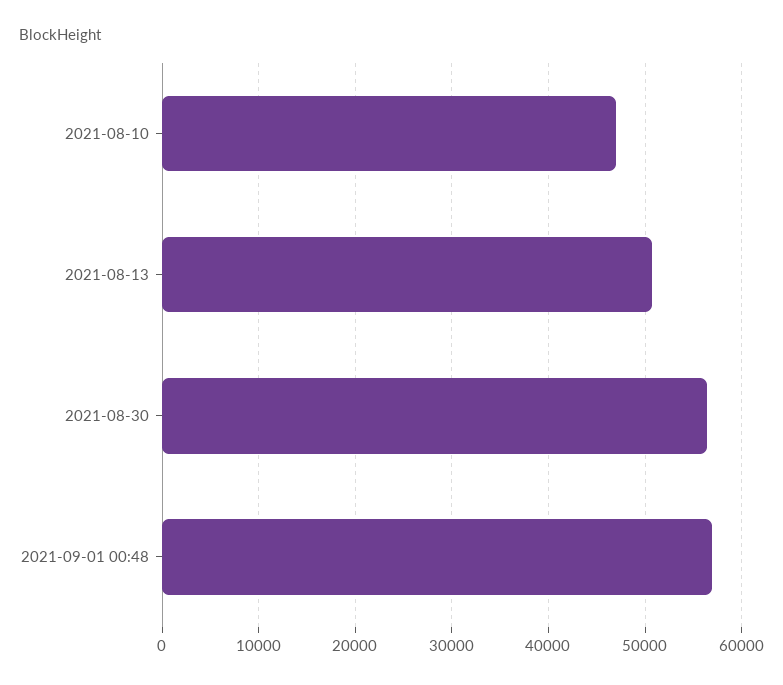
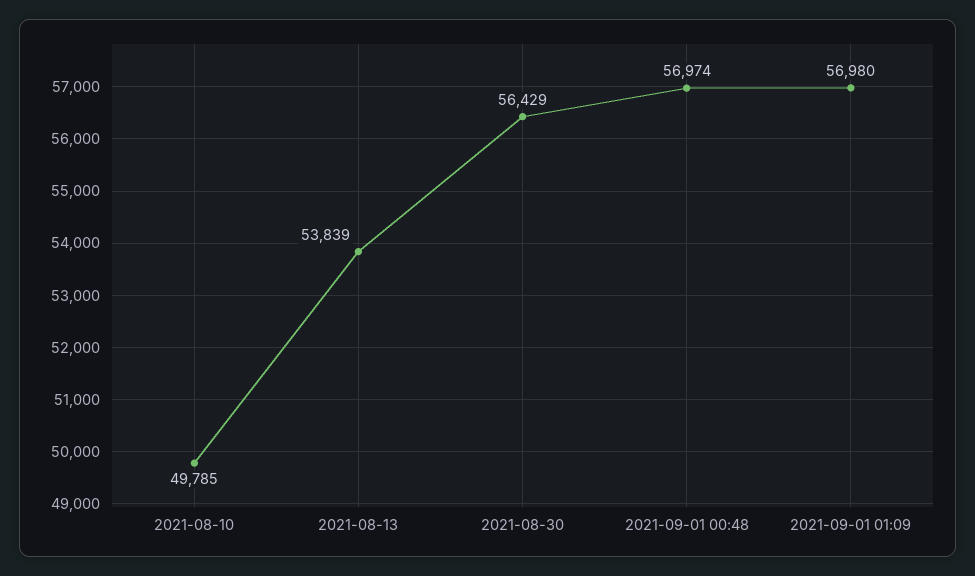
2021-08-10: 47000 -> 49785
2021-08-13: 51000 -> 53839
2021-09-01 01:09: none -> 56980

